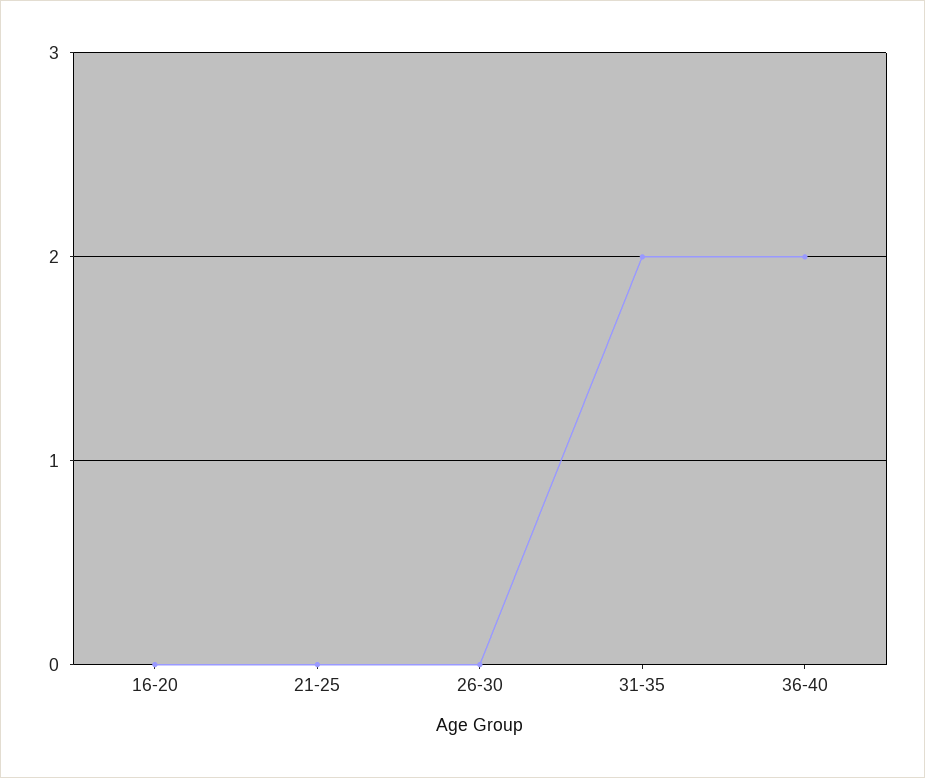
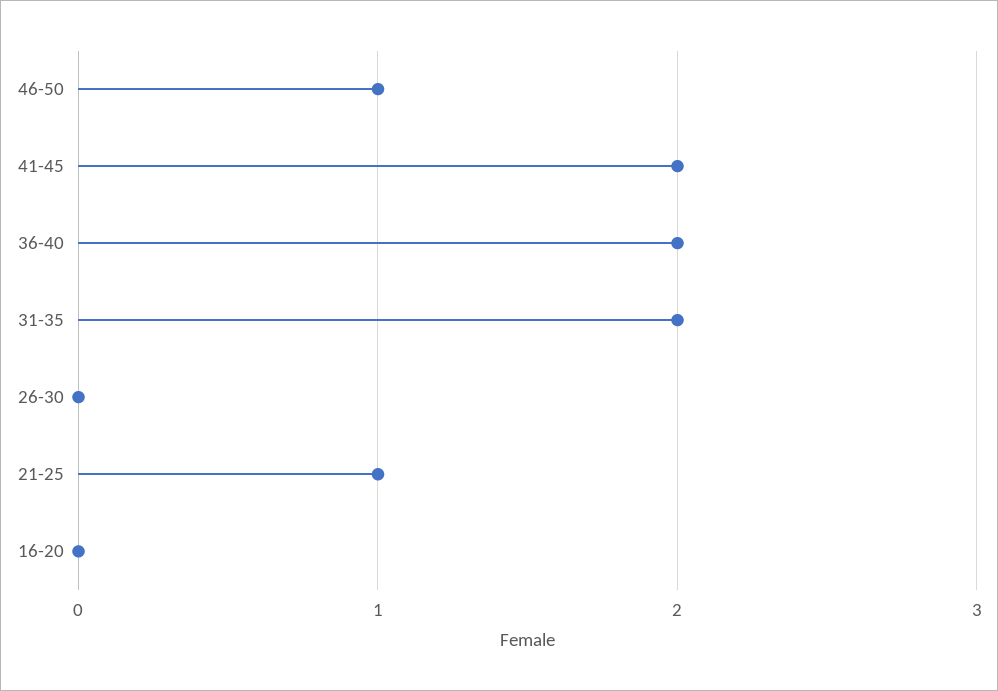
21-25: 0 -> 1
46-50: none -> 1
41-45: none -> 2

